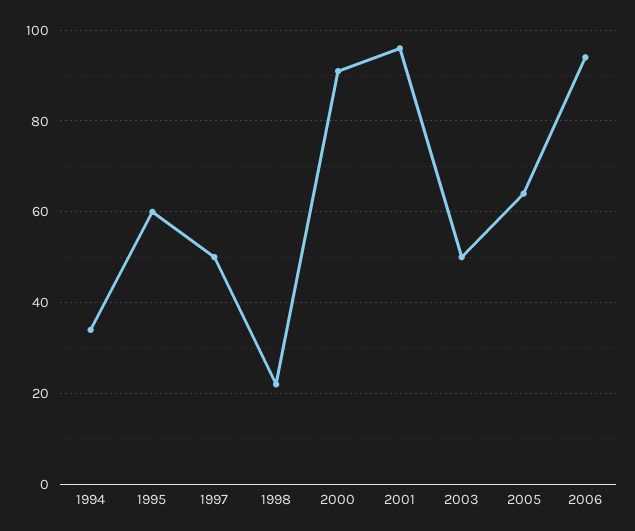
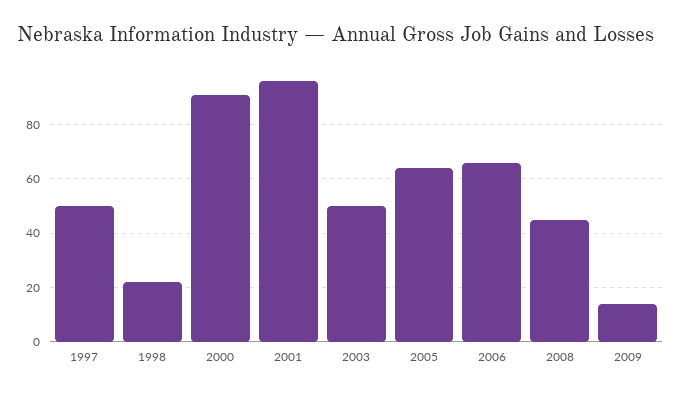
1994: 35 -> none
1995: 60 -> none
2006: 95 -> 65
2008: none -> 45
2009: none -> 15

